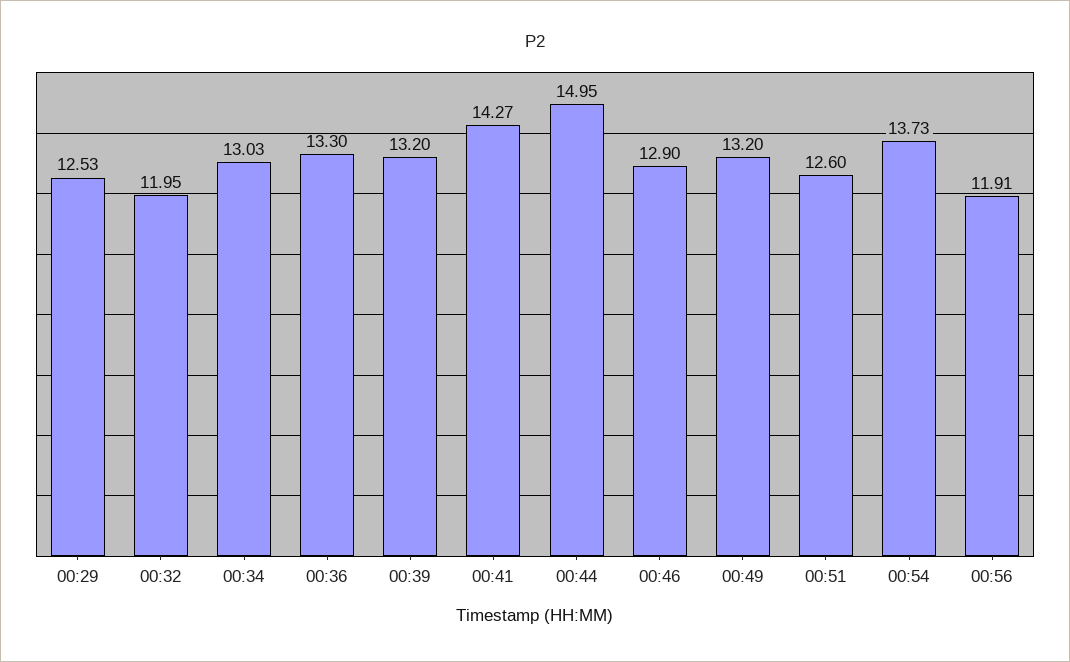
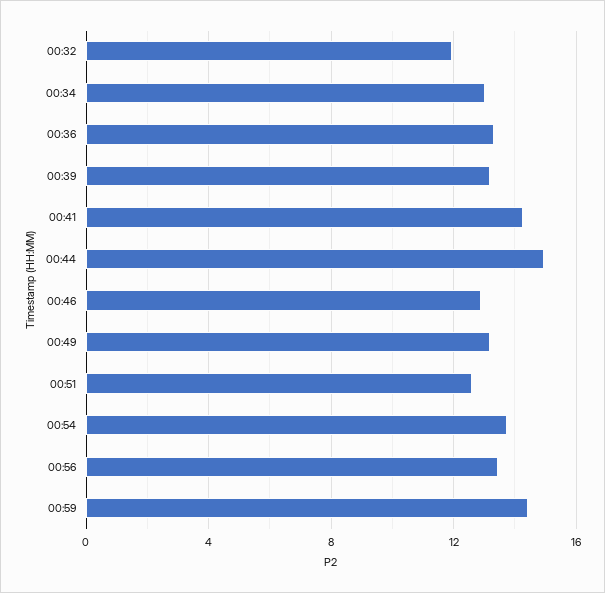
00:29: 12.53 -> none
00:56: 11.91 -> 13.5
00:59: none -> 14.5

